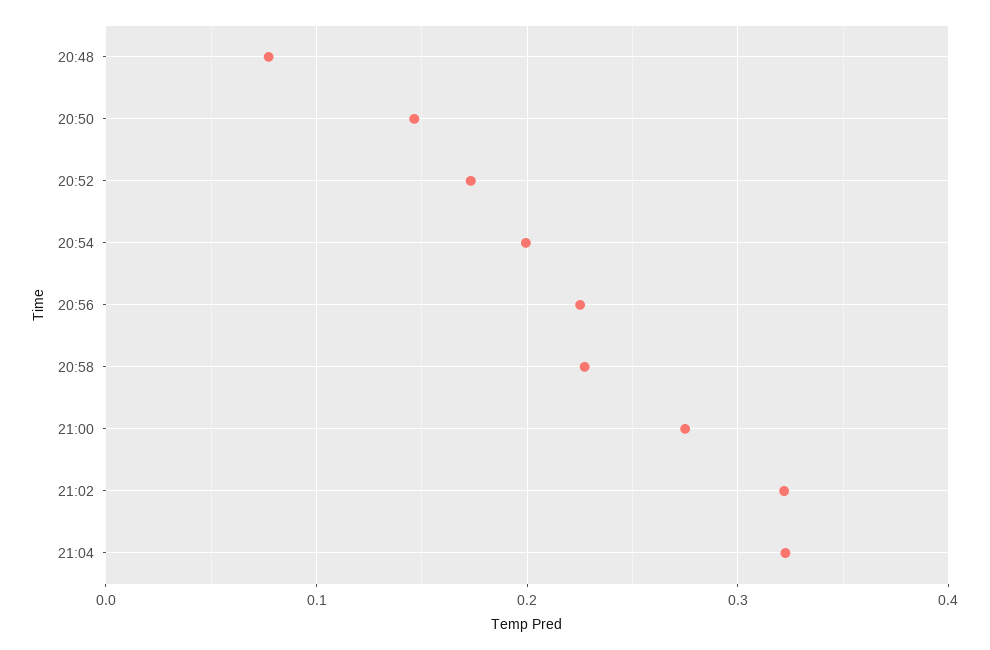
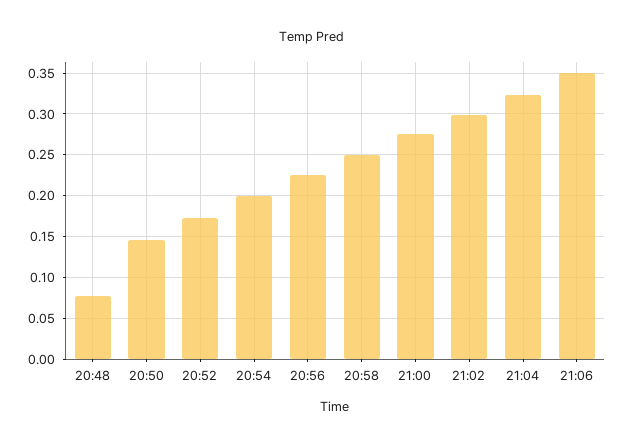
20:58: 0.23 -> 0.25
21:02: 0.32 -> 0.3
21:06: none -> 0.35

